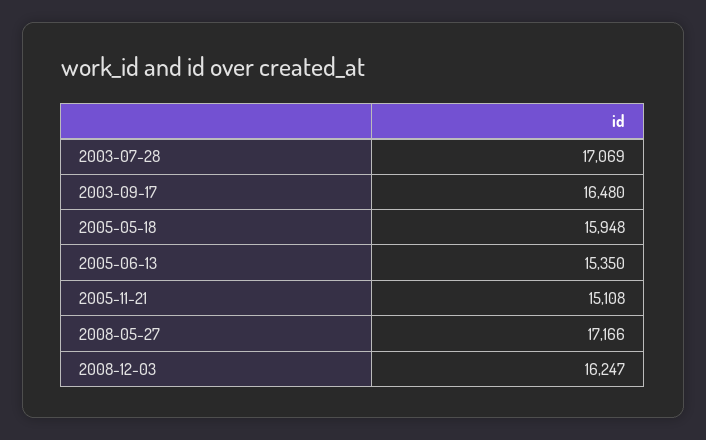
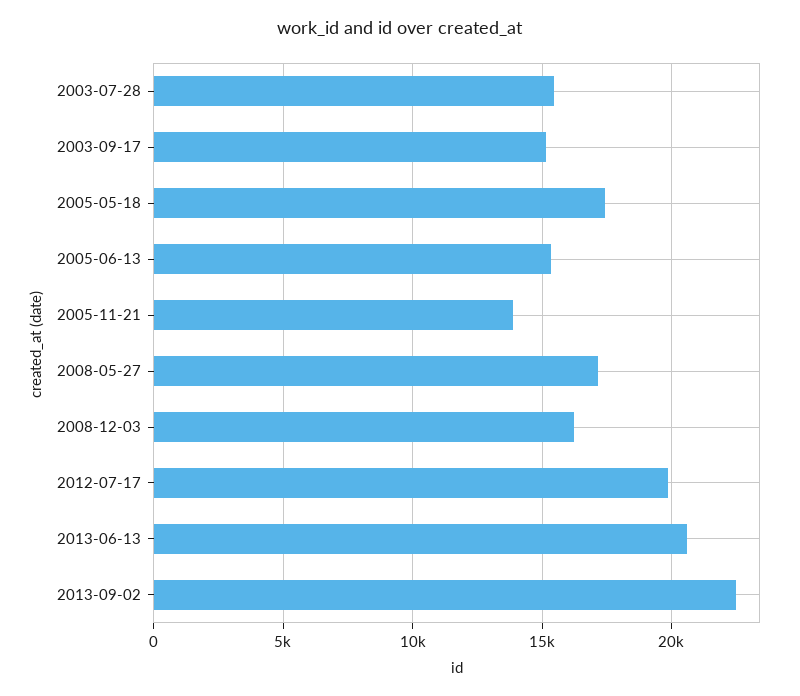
2003-07-28: 17069 -> 15500
2003-09-17: 16480 -> 15000
2005-05-18: 15948 -> 17500
2005-11-21: 15108 -> 14000
2012-07-17: none -> 20000
2013-06-13: none -> 20500
2013-09-02: none -> 22500

